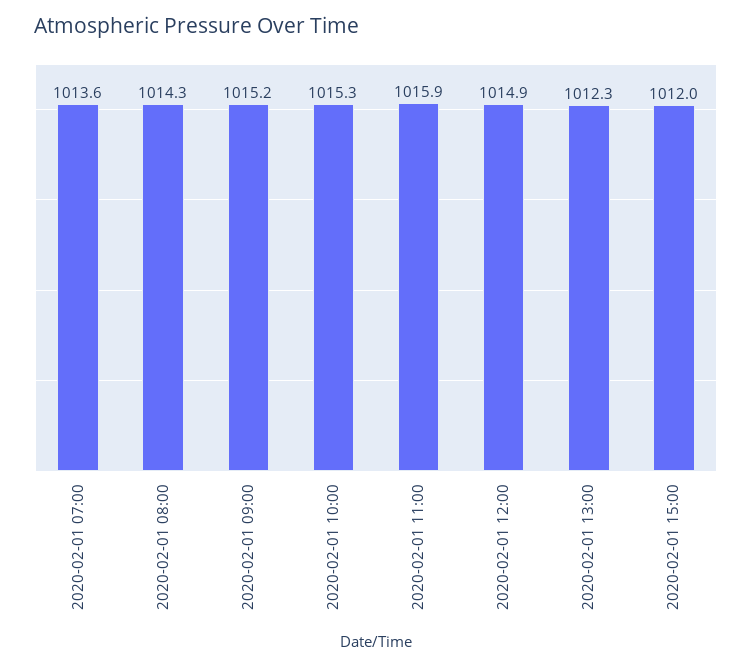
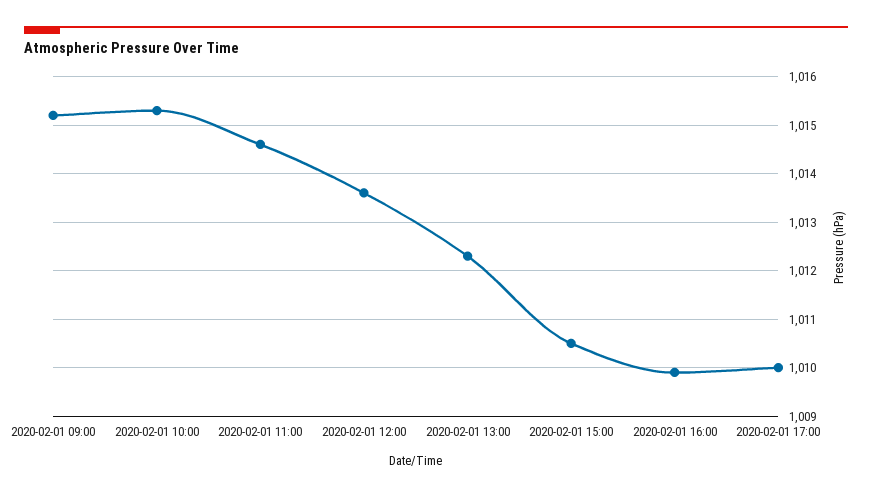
2020-02-01 07:00: 1013.6 -> none
2020-02-01 08:00: 1014.3 -> none
2020-02-01 11:00: 1015.9 -> 1014.5
2020-02-01 12:00: 1014.9 -> 1013.5
2020-02-01 15:00: 1012 -> 1010.5
2020-02-01 16:00: none -> 1010
2020-02-01 17:00: none -> 1010

